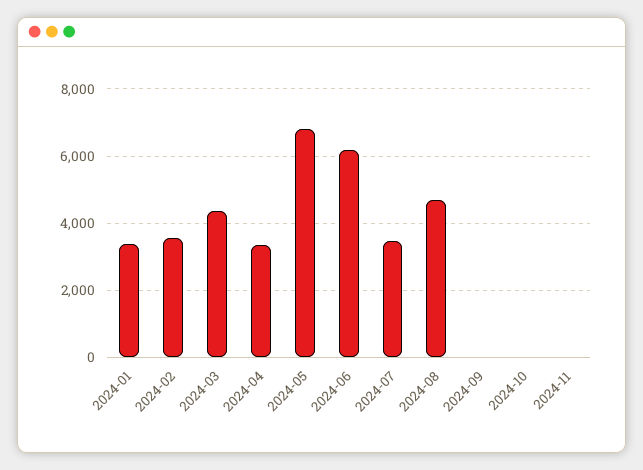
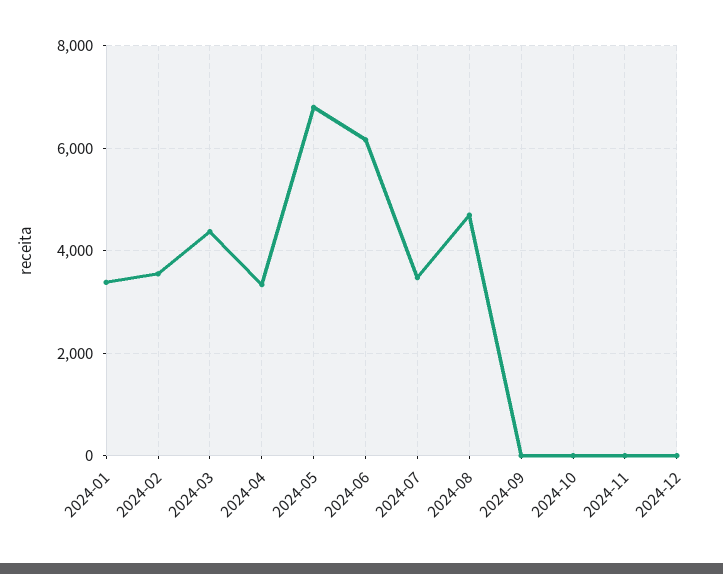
2024-12: none -> 0

